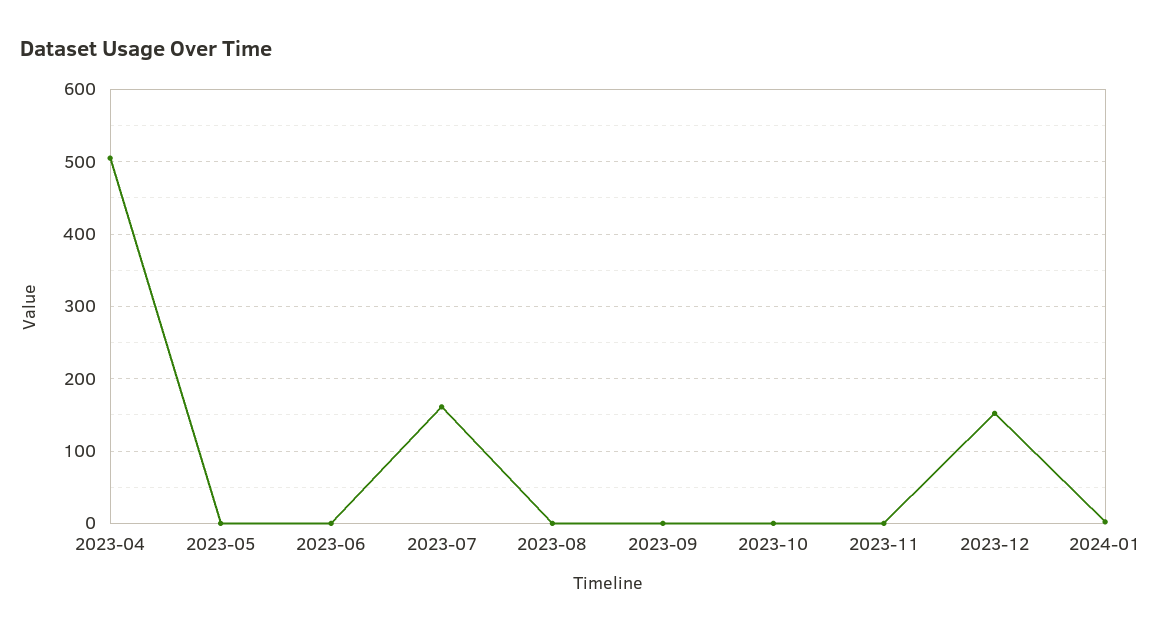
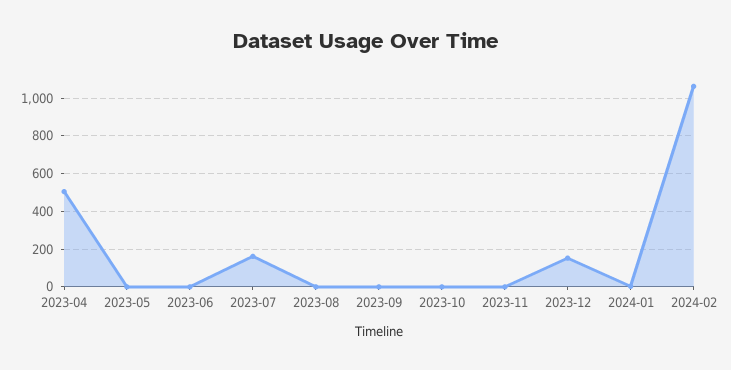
2024-02: none -> 1050

